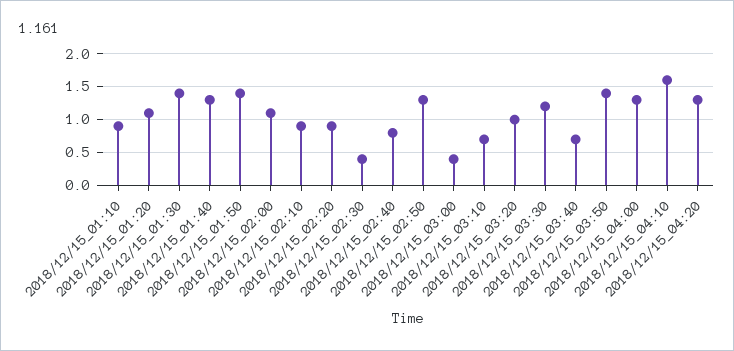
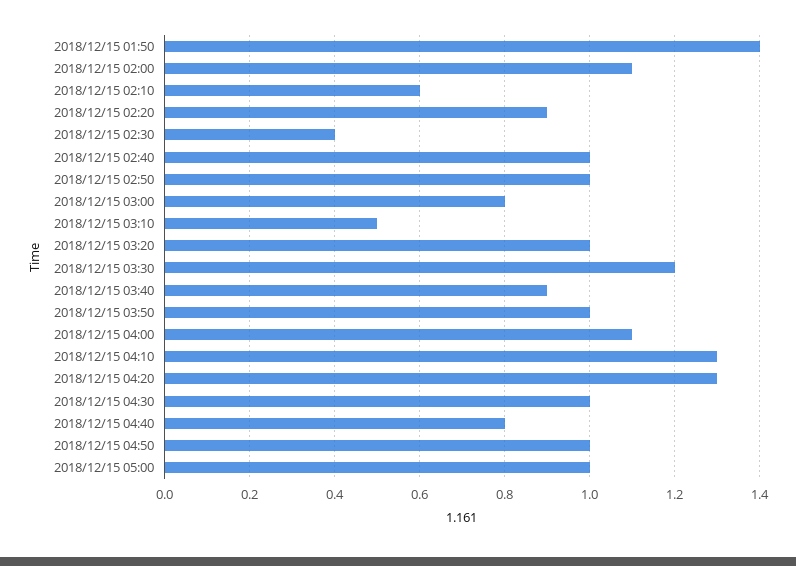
2018/12/15_01:10: 0.9 -> none
2018/12/15_01:20: 1.1 -> none
2018/12/15_01:30: 1.4 -> none
2018/12/15_01:40: 1.3 -> none
2018/12/15_02:10: 0.9 -> 0.6
2018/12/15_02:40: 0.8 -> 1
2018/12/15_02:50: 1.3 -> 1
2018/12/15_03:00: 0.4 -> 0.8
2018/12/15_03:10: 0.7 -> 0.5
2018/12/15_03:40: 0.7 -> 0.9
2018/12/15_03:50: 1.4 -> 1
2018/12/15_04:00: 1.3 -> 1.1
2018/12/15_04:10: 1.6 -> 1.3
2018/12/15 04:30: none -> 1
2018/12/15 04:40: none -> 0.8
2018/12/15 04:50: none -> 1
2018/12/15 05:00: none -> 1

